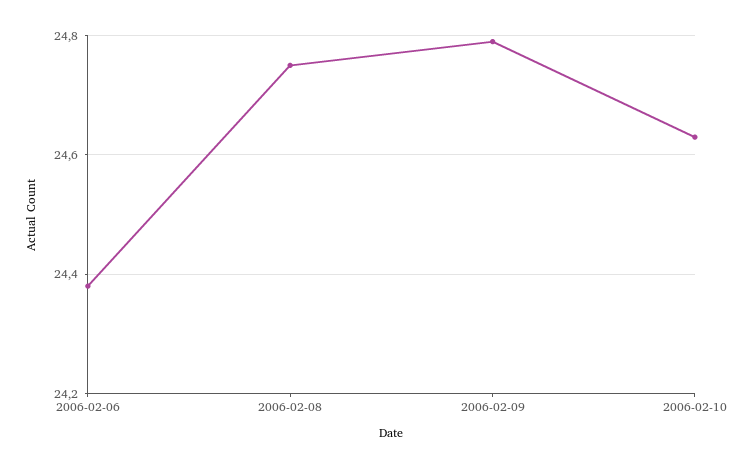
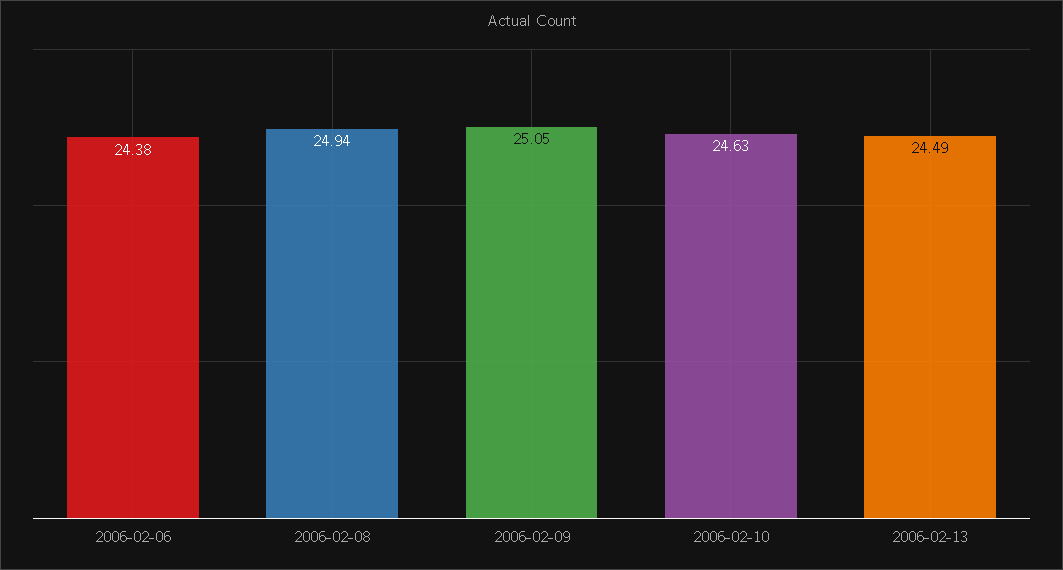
2006-02-08: 24.75 -> 24.94
2006-02-09: 24.8 -> 25.05
2006-02-13: none -> 24.49

